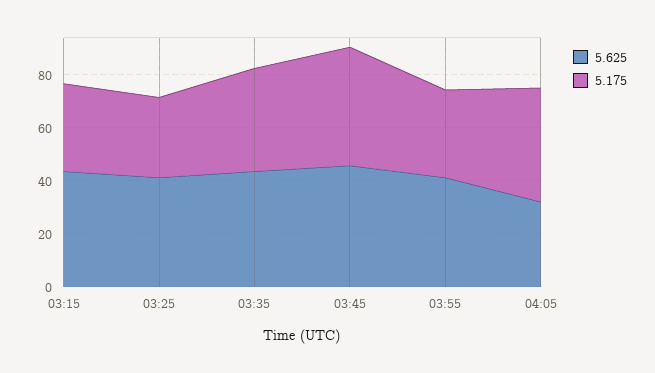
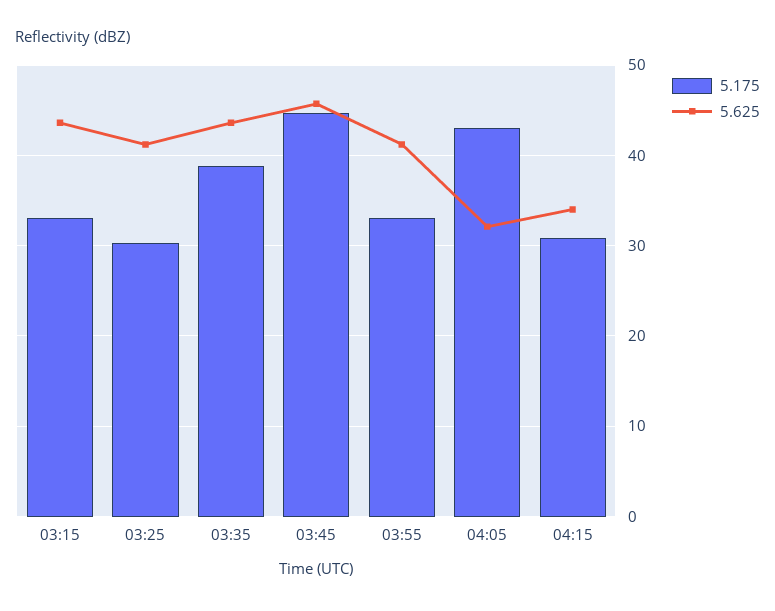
5.175, 04:15: none -> 31
5.625, 04:15: none -> 34

